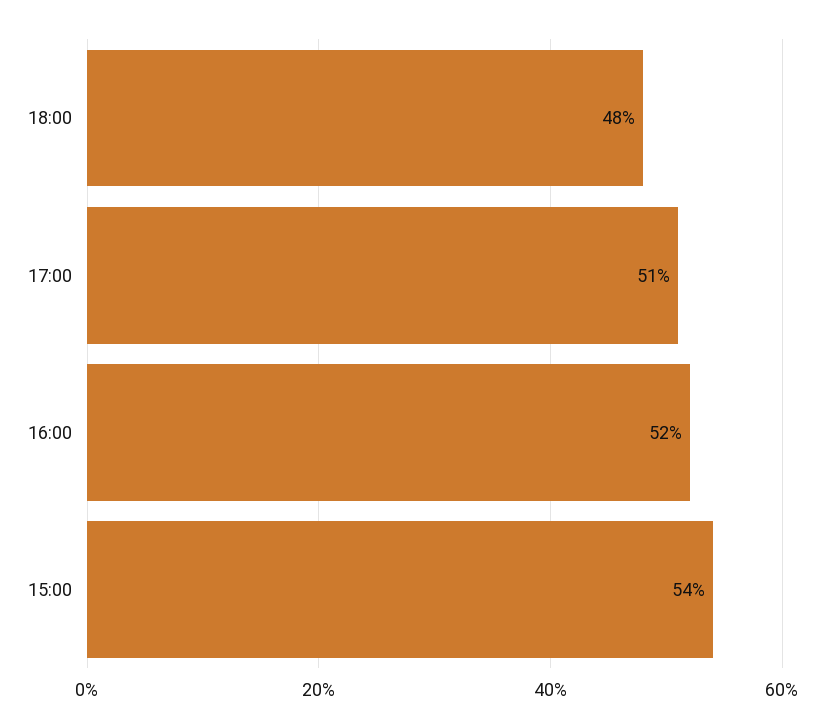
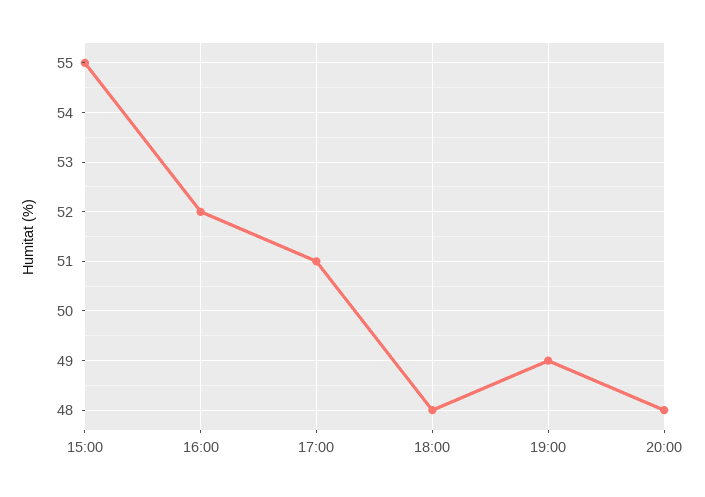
15:00: 54 -> 55
19:00: none -> 49
20:00: none -> 48

